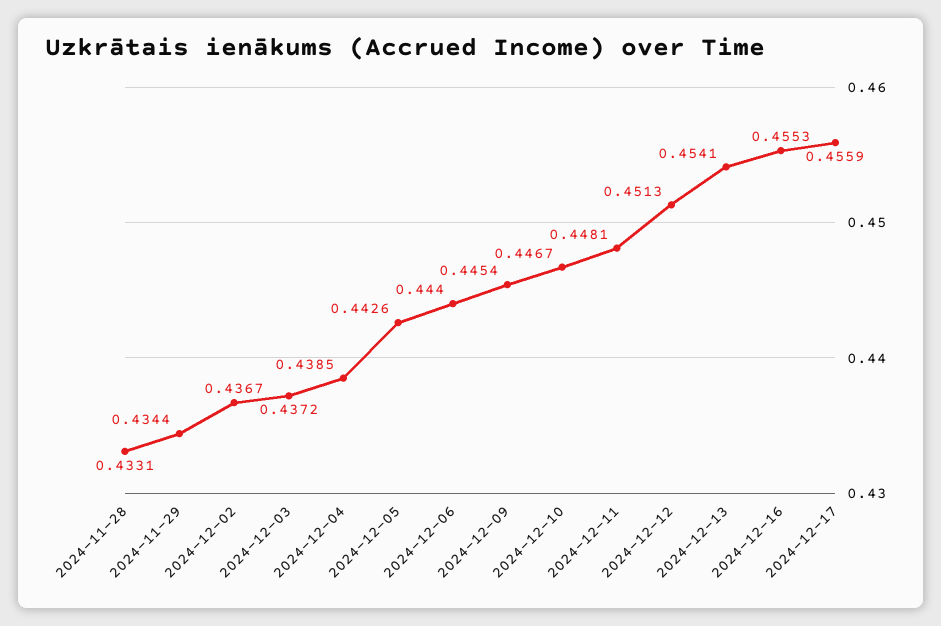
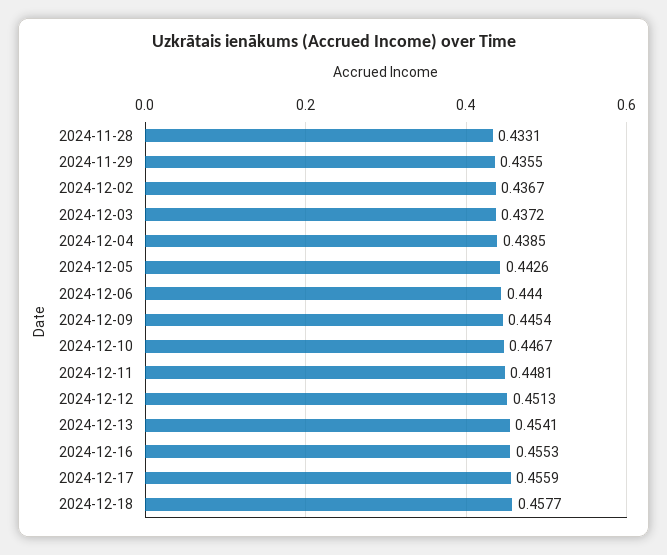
2024-11-29: 0.4344 -> 0.4355
2024-12-18: none -> 0.4577

